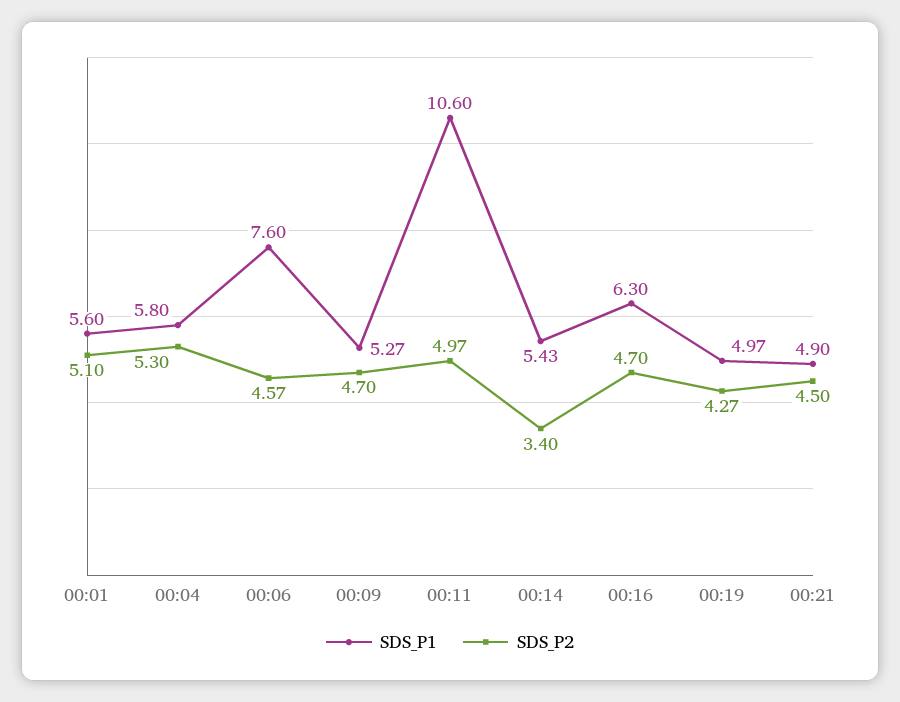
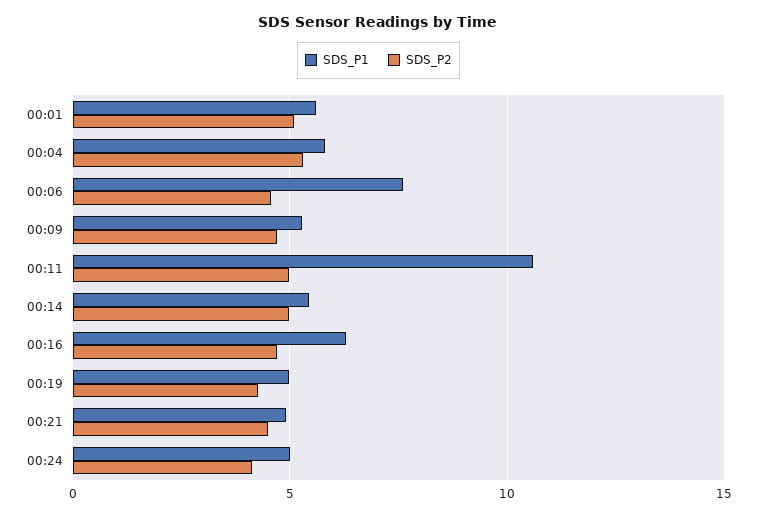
SDS_P2, 00:14: 3.4 -> 5
SDS_P1, 00:24: none -> 5
SDS_P2, 00:24: none -> 4

